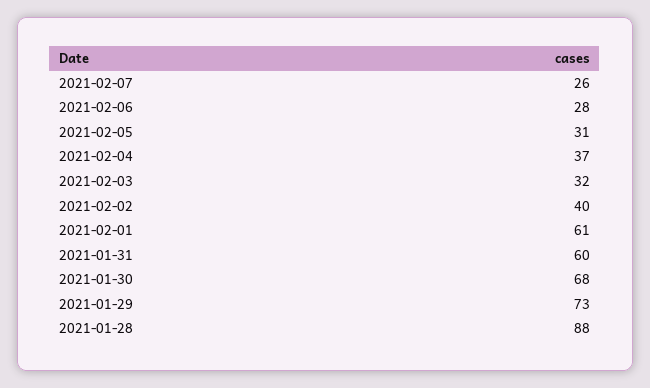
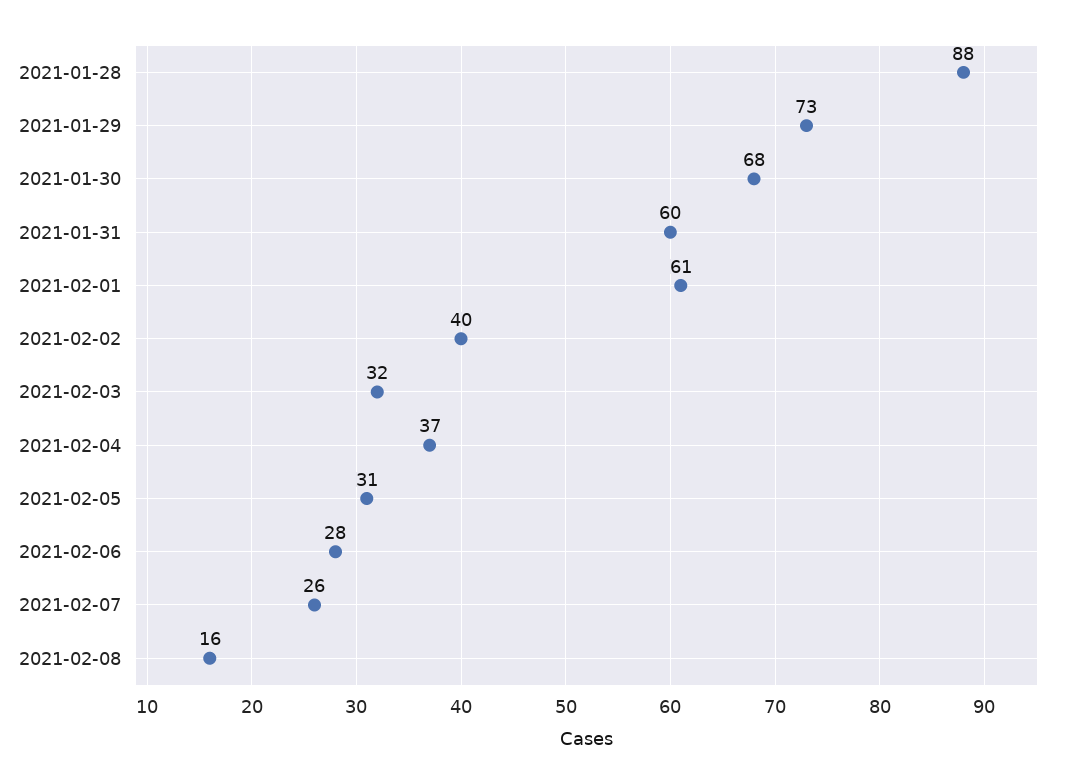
2021-02-08: none -> 16

